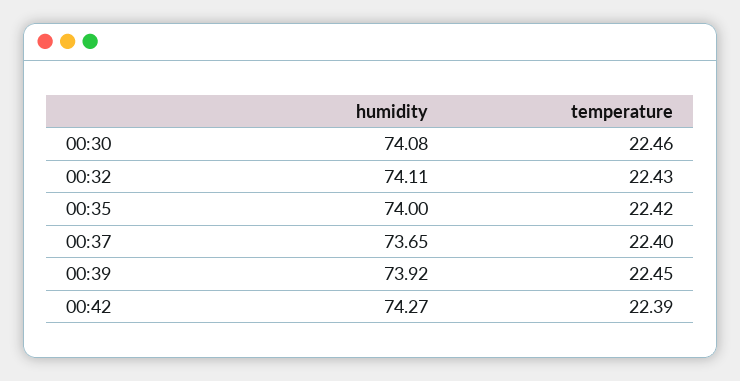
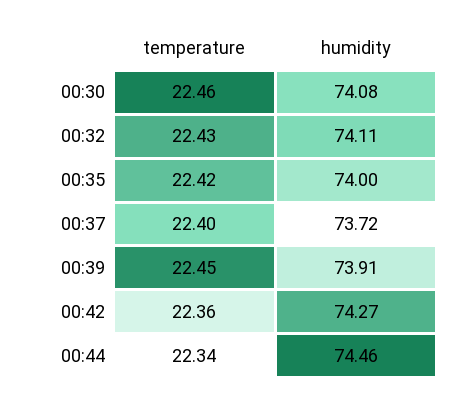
humidity, 00:37: 73.65 -> 73.72
humidity, 00:39: 73.92 -> 73.91
temperature, 00:42: 22.39 -> 22.36
temperature, 00:44: none -> 22.34
humidity, 00:44: none -> 74.46

